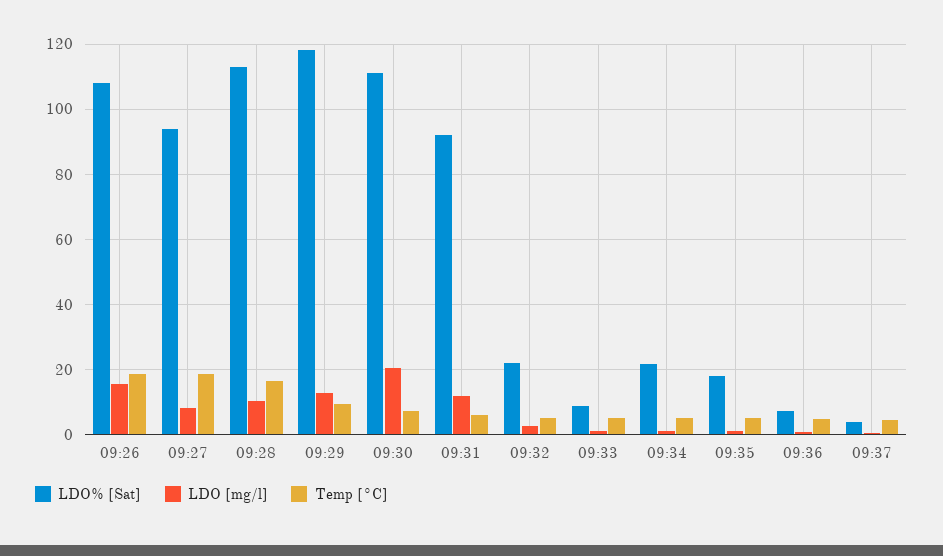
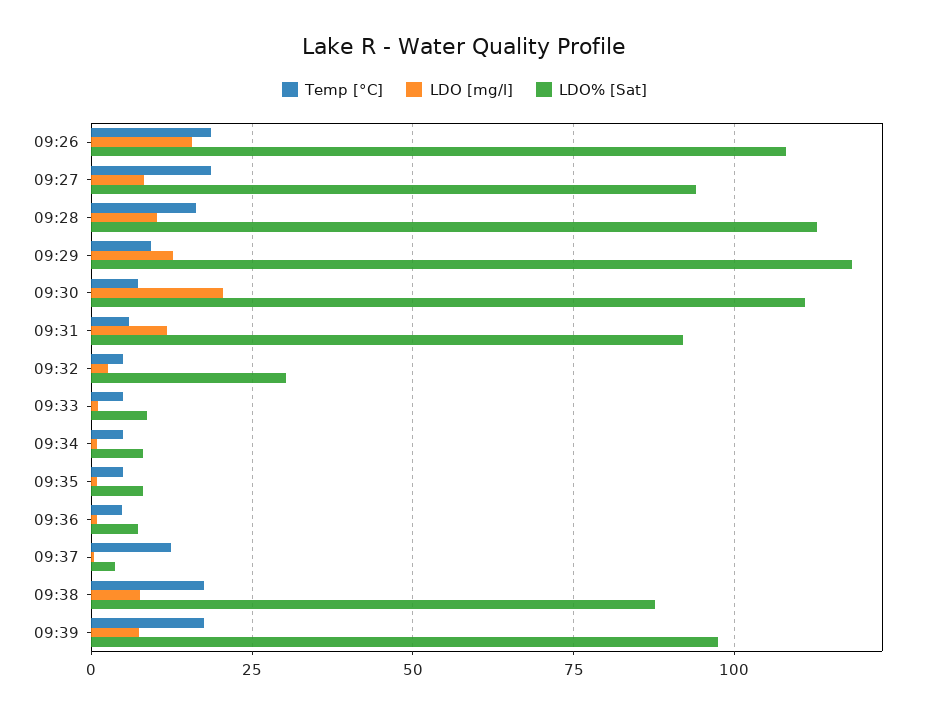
LDO% [Sat], 09:32: 22 -> 30
LDO% [Sat], 09:34: 22 -> 7.5
LDO% [Sat], 09:35: 18 -> 7.5
Temp [°C], 09:37: 4 -> 12.5
Temp [°C], 09:38: none -> 17.5
LDO [mg/l], 09:38: none -> 7.5
LDO% [Sat], 09:38: none -> 87.5
Temp [°C], 09:39: none -> 17.5
LDO [mg/l], 09:39: none -> 7.5
LDO% [Sat], 09:39: none -> 97.5

